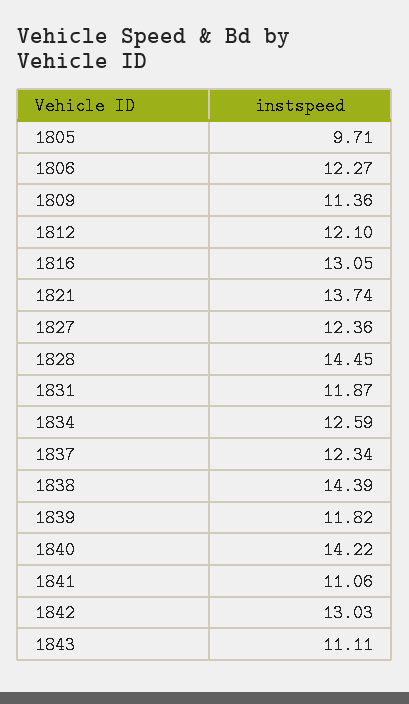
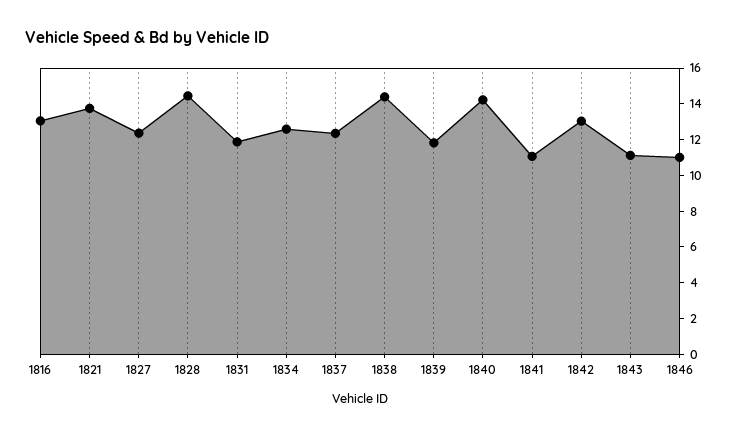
1805: 9.71 -> none
1806: 12.27 -> none
1809: 11.36 -> none
1812: 12.1 -> none
1846: none -> 11

